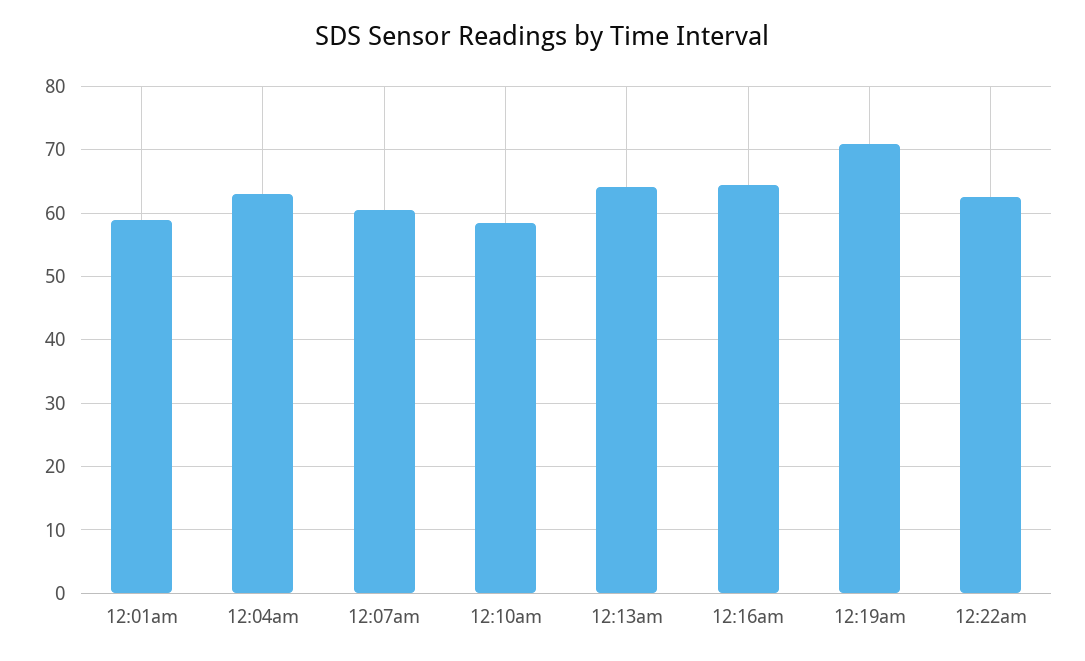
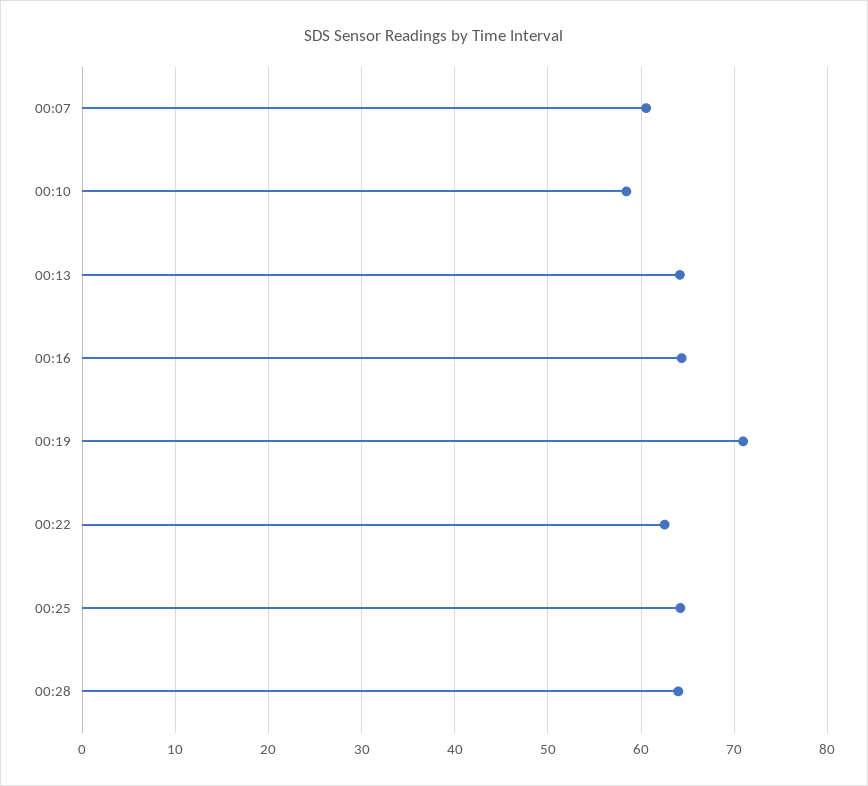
12:01am: 59 -> none
12:04am: 63 -> none
00:25: none -> 64
00:28: none -> 64

